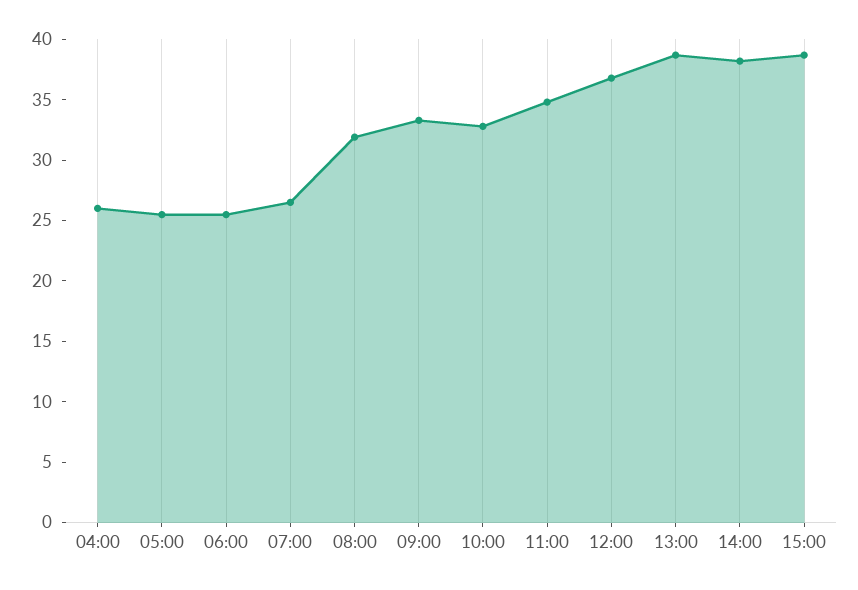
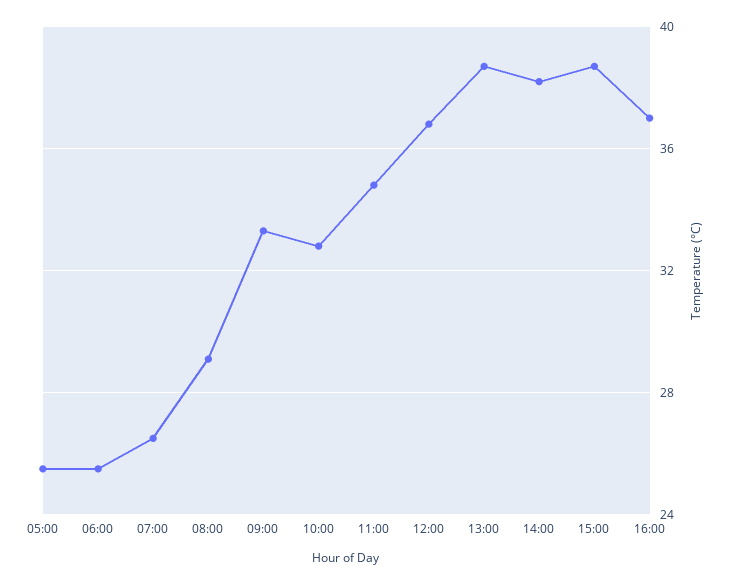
04:00: 26 -> none
08:00: 32 -> 29
16:00: none -> 37

